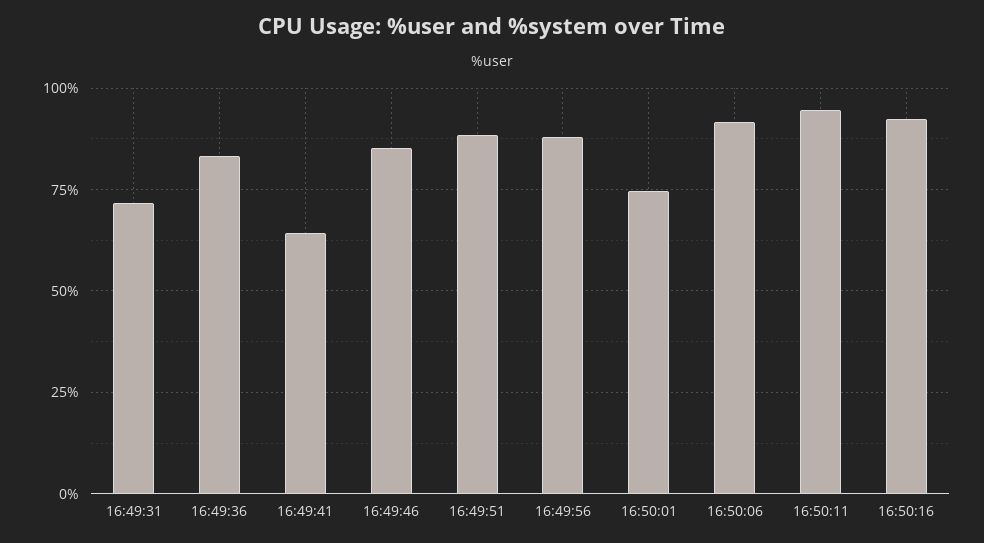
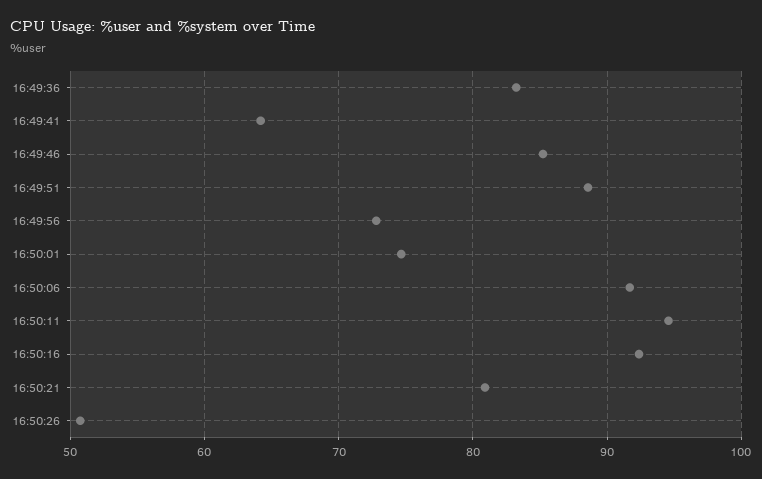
16:49:31: 72.5 -> none
16:49:56: 87.5 -> 73
16:50:21: none -> 81
16:50:26: none -> 51

